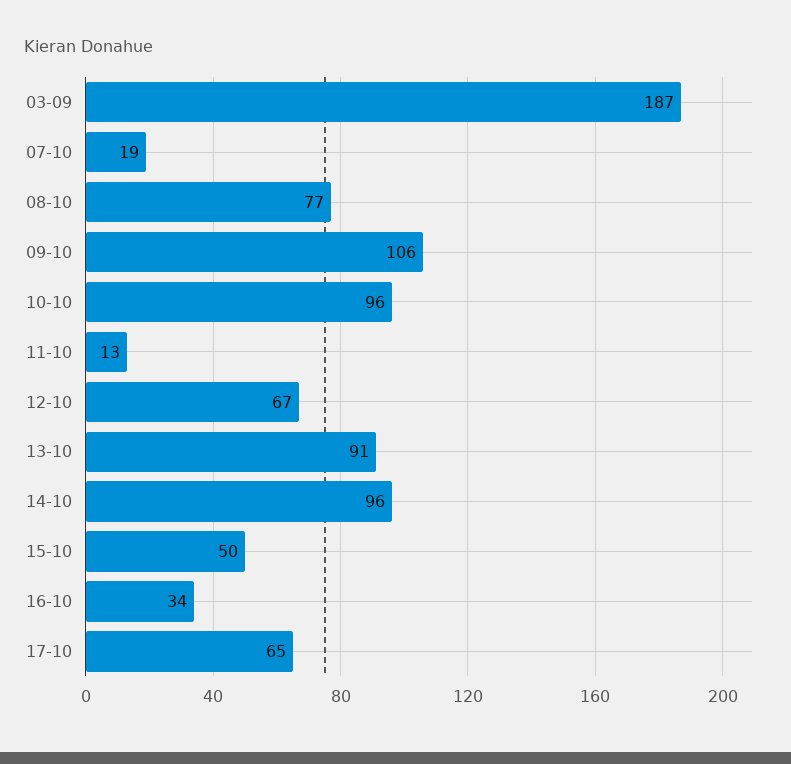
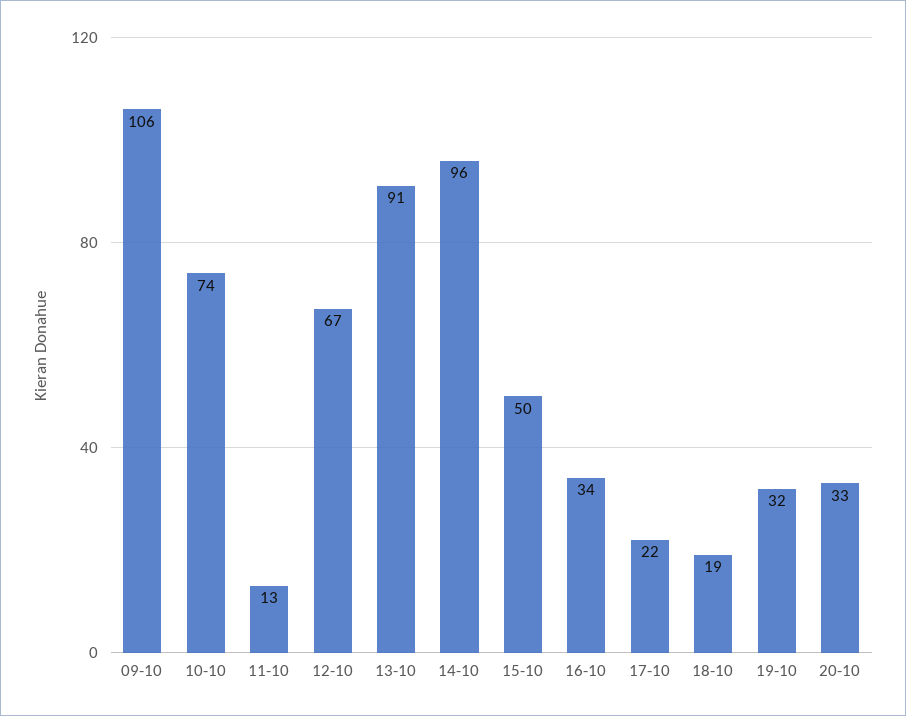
03-09: 187 -> none
07-10: 19 -> none
08-10: 77 -> none
10-10: 96 -> 74
17-10: 65 -> 22
18-10: none -> 19
19-10: none -> 32
20-10: none -> 33

